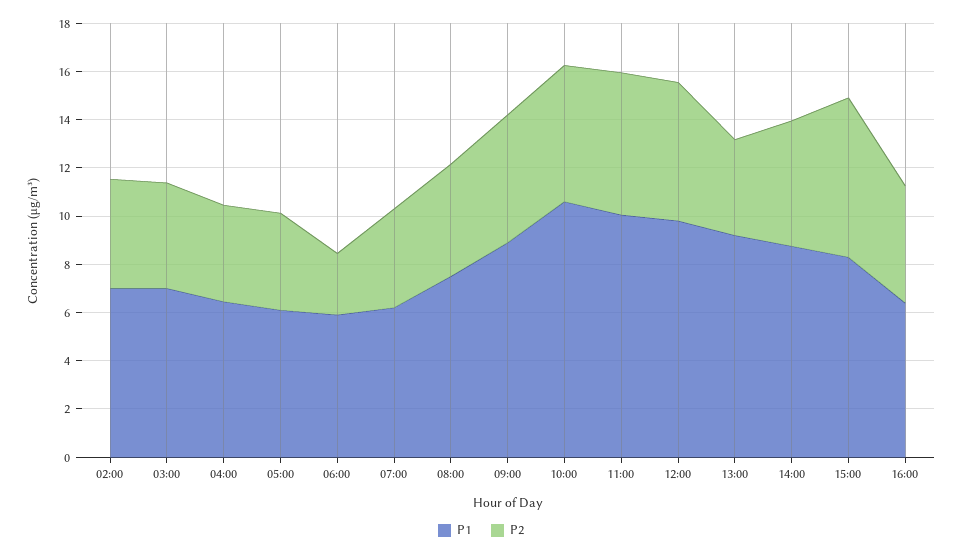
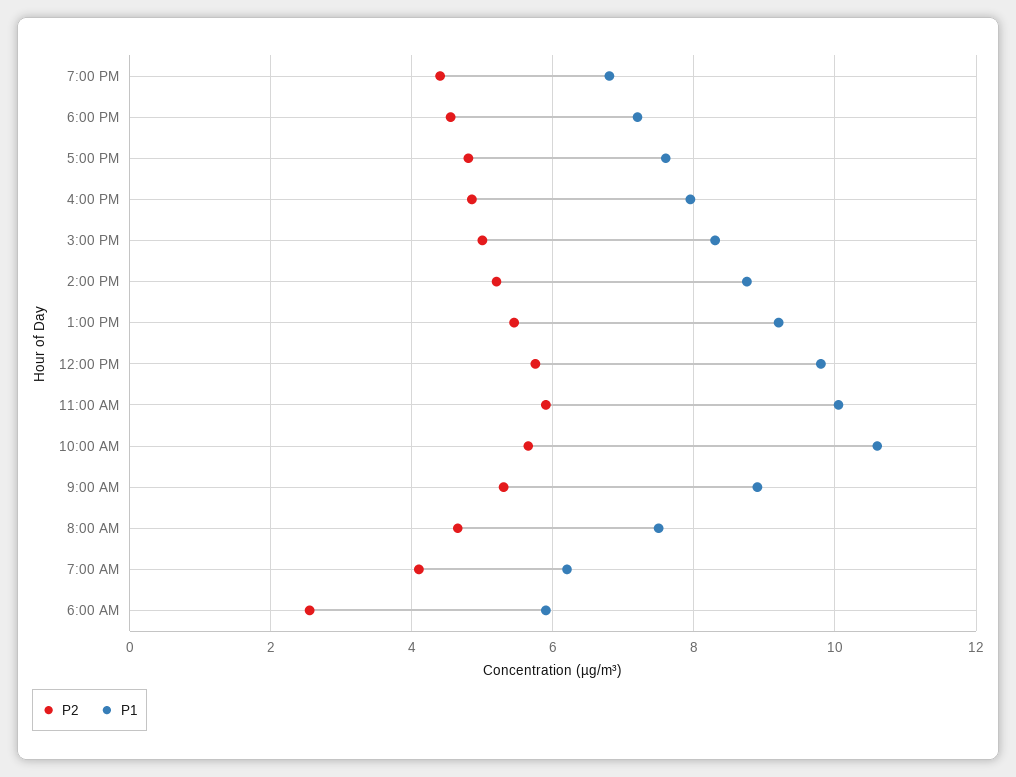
P1, 02:00: 7 -> none
P2, 02:00: 4.5 -> none
P1, 03:00: 7 -> none
P2, 03:00: 4.5 -> none
P1, 04:00: 6.5 -> none
P2, 04:00: 4 -> none
P1, 05:00: 6 -> none
P2, 05:00: 4 -> none
P2, 13:00: 4 -> 5.4
P2, 15:00: 6.5 -> 5
P1, 16:00: 6.5 -> 8
P2, 7:00 PM: none -> 4.4
P1, 7:00 PM: none -> 6.8
P2, 6:00 PM: none -> 4.6
P1, 6:00 PM: none -> 7.2
P2, 5:00 PM: none -> 4.8
P1, 5:00 PM: none -> 7.6

